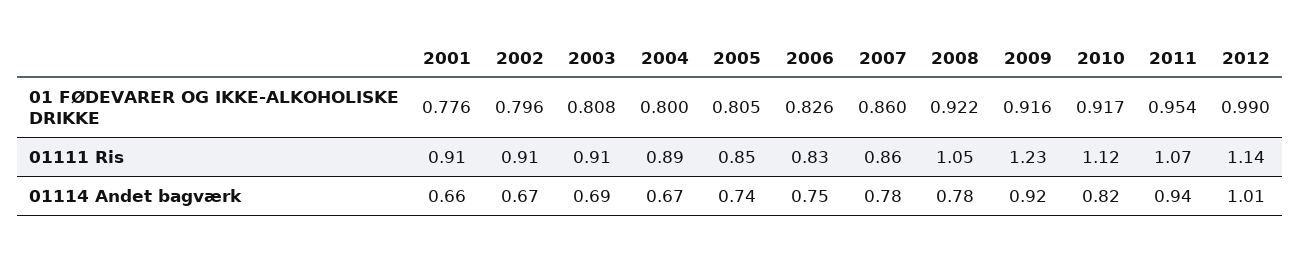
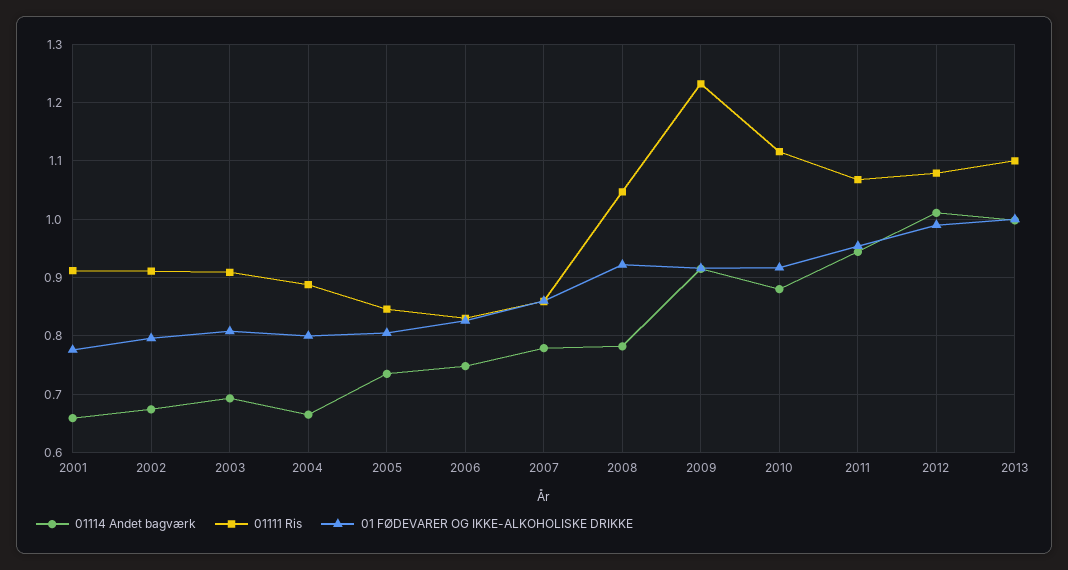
01111 Ris, 2012: 1.14 -> 1.08
01114 Andet bagværk, 2010: 0.82 -> 0.88
01114 Andet bagværk, 2013: none -> 1
01111 Ris, 2013: none -> 1.1
01 FØDEVARER OG IKKE-ALKOHOLISKE DRIKKE, 2013: none -> 1

